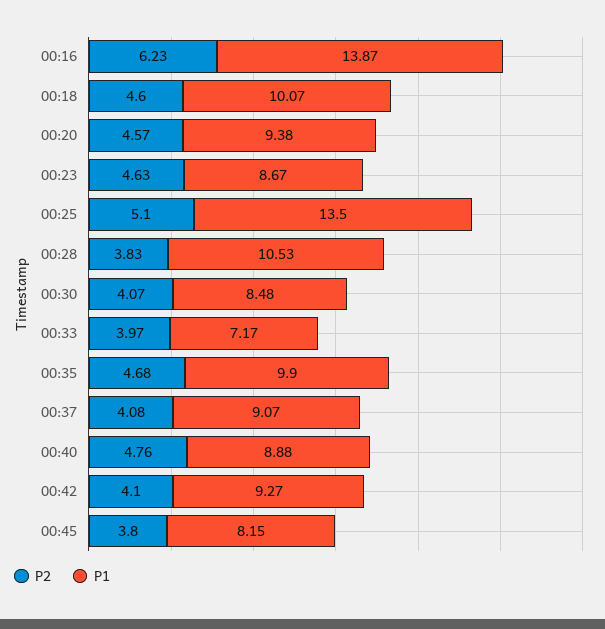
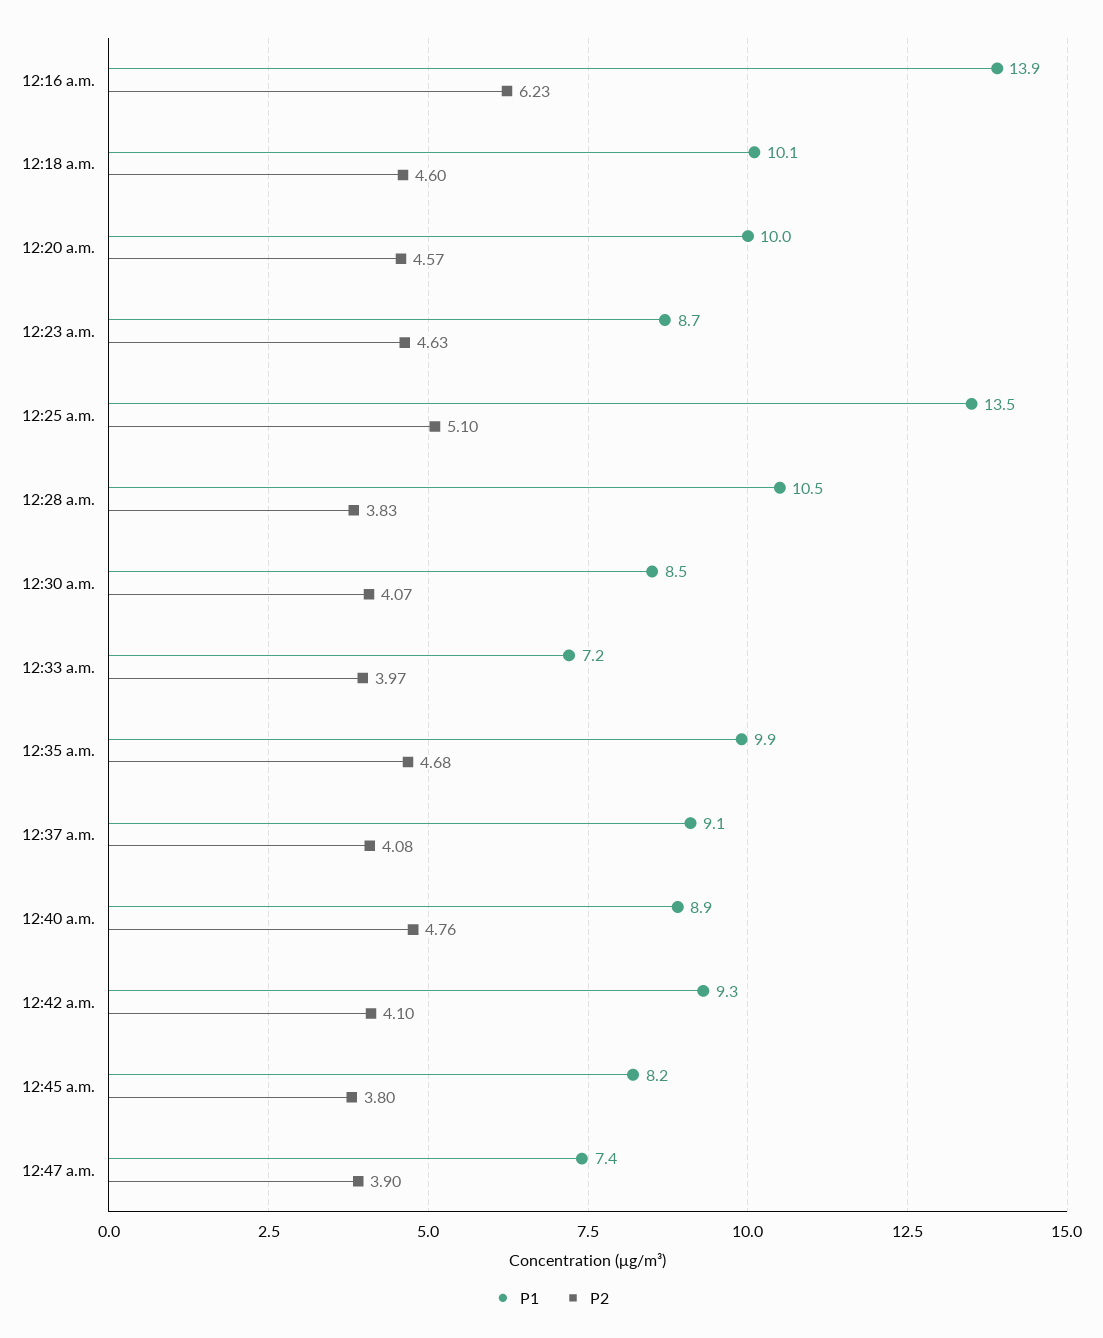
P1, 00:20: 9.38 -> 10
P1, 12:47 a.m.: none -> 7.4
P2, 12:47 a.m.: none -> 3.9

